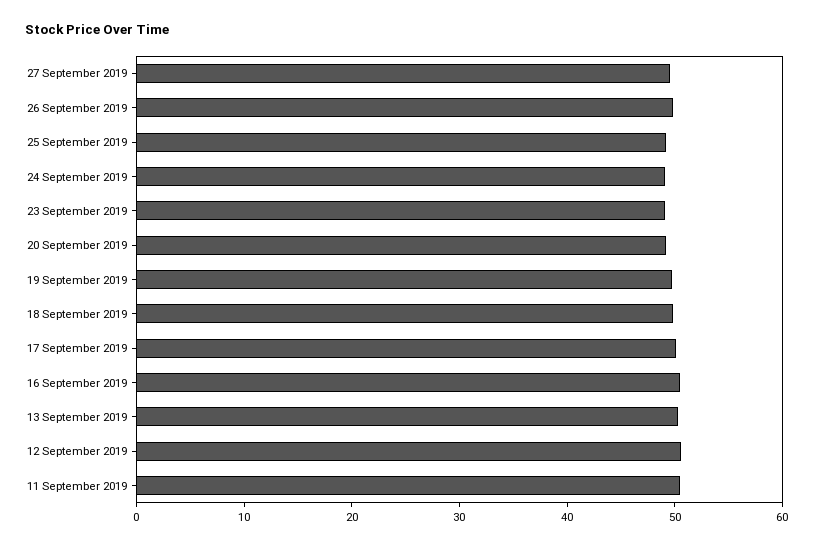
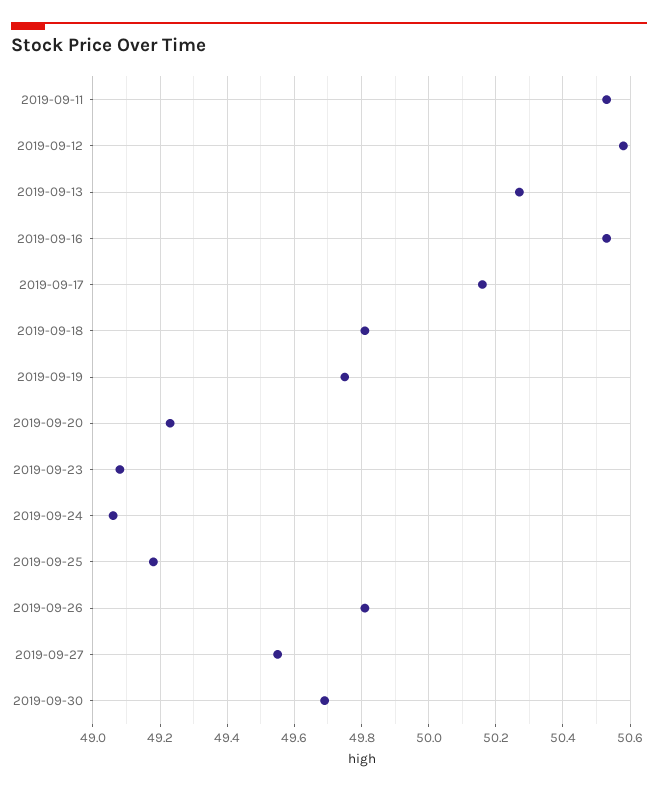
2019-09-30: none -> 49.7

